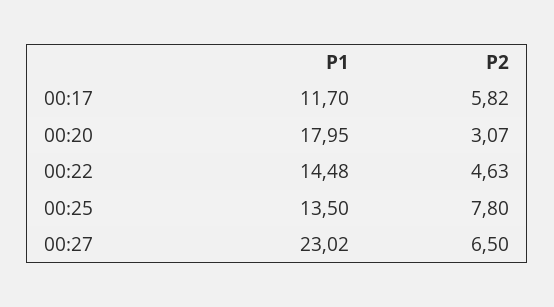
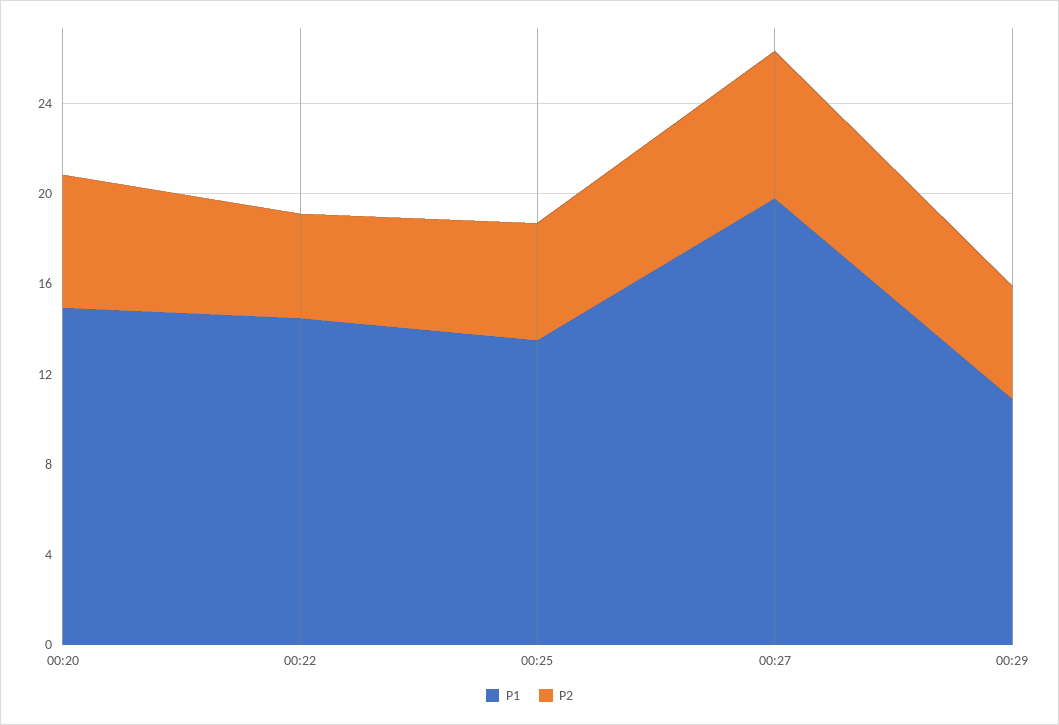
P1, 00:17: 11.7 -> none
P2, 00:17: 5.82 -> none
P1, 00:20: 17.95 -> 15
P2, 00:20: 3.07 -> 6
P2, 00:25: 7.8 -> 5
P1, 00:27: 23.02 -> 20
P1, 00:29: none -> 11
P2, 00:29: none -> 5

